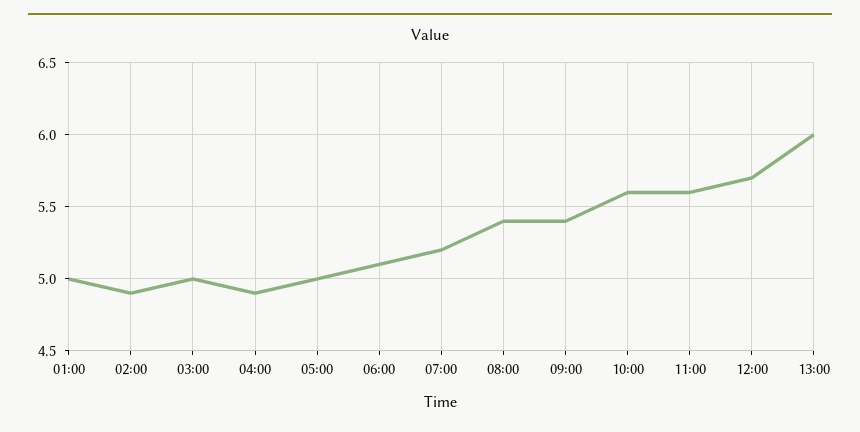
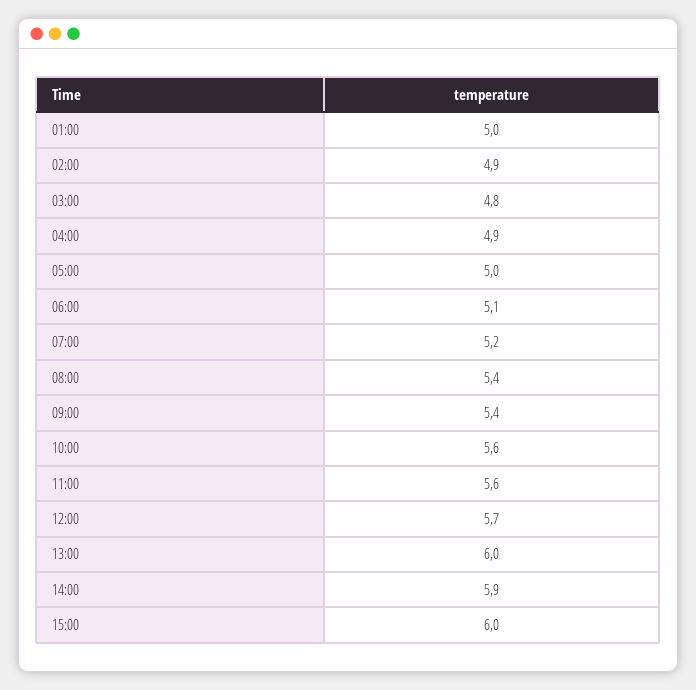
03:00: 5 -> 4.8
14:00: none -> 5.9
15:00: none -> 6

